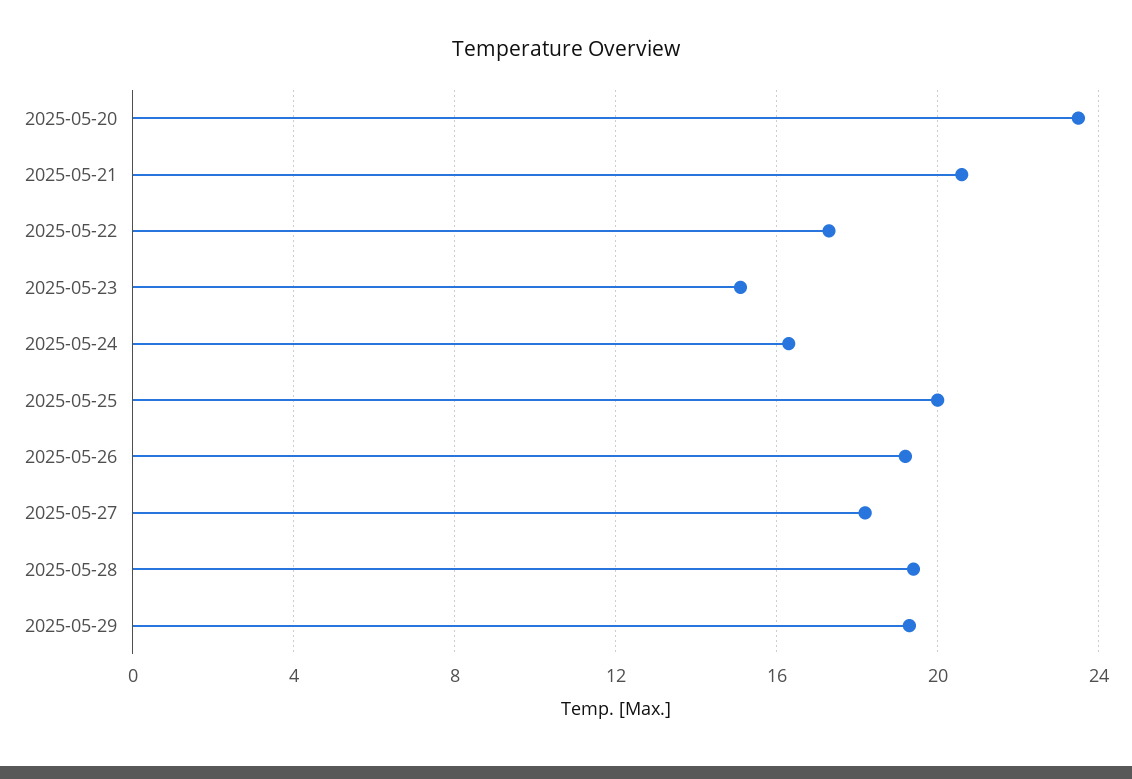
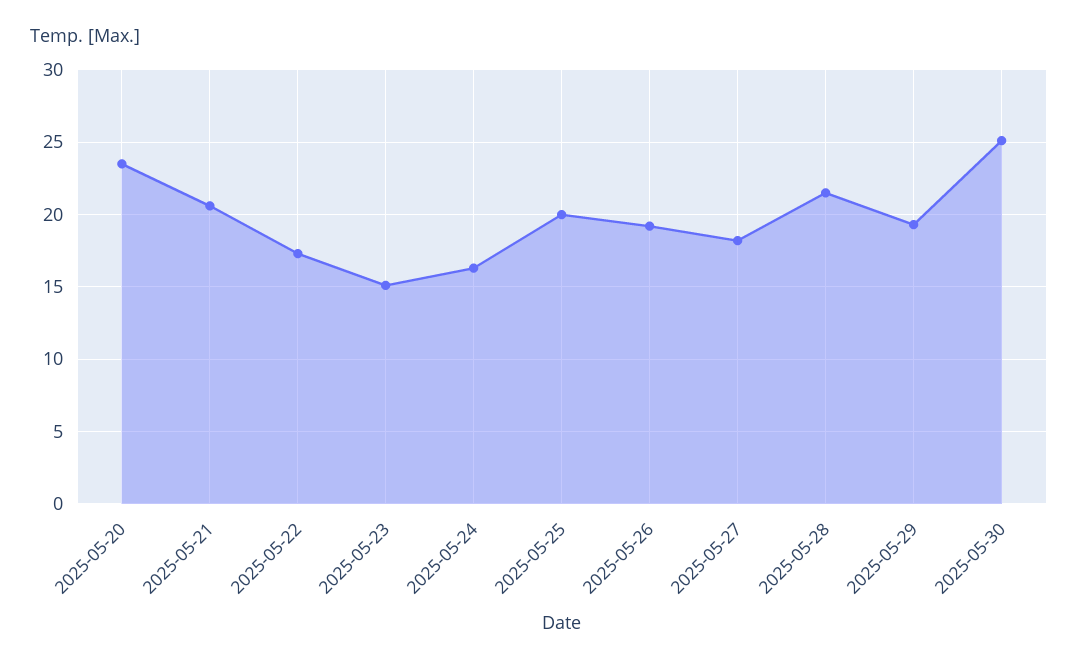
2025-05-28: 19.5 -> 21.5
2025-05-30: none -> 25

